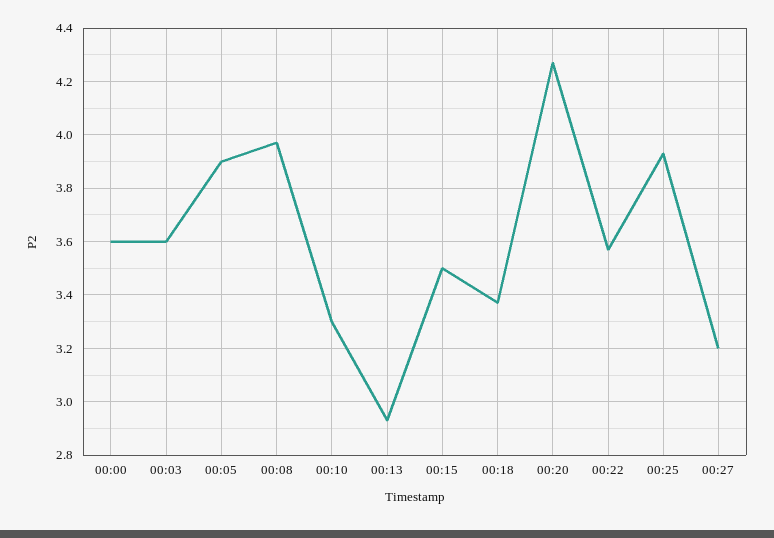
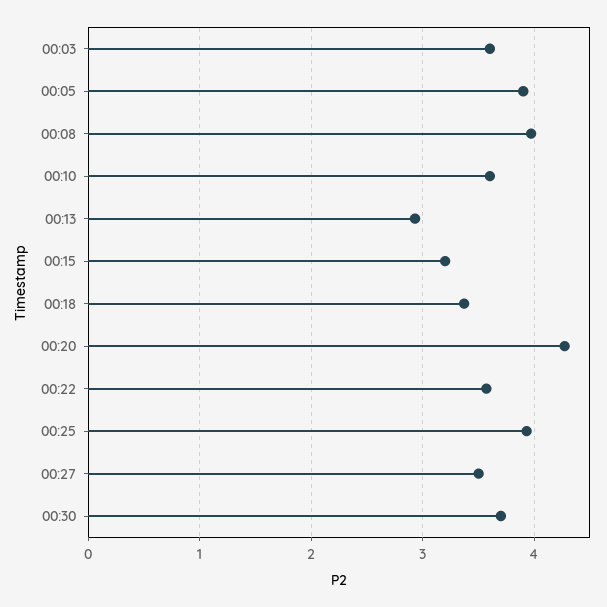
00:00: 3.6 -> none
00:10: 3.3 -> 3.6
00:15: 3.5 -> 3.2
00:27: 3.2 -> 3.5
00:30: none -> 3.7

